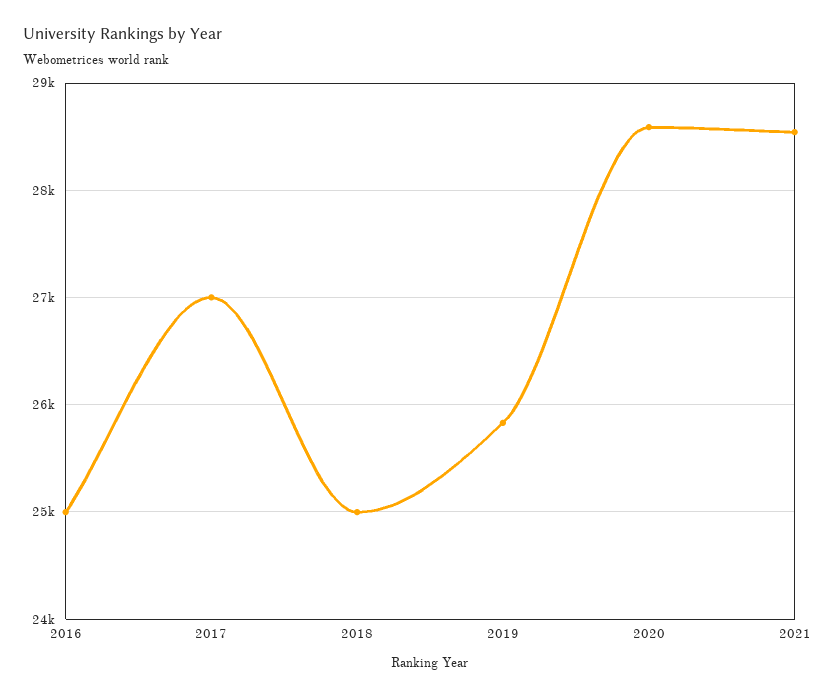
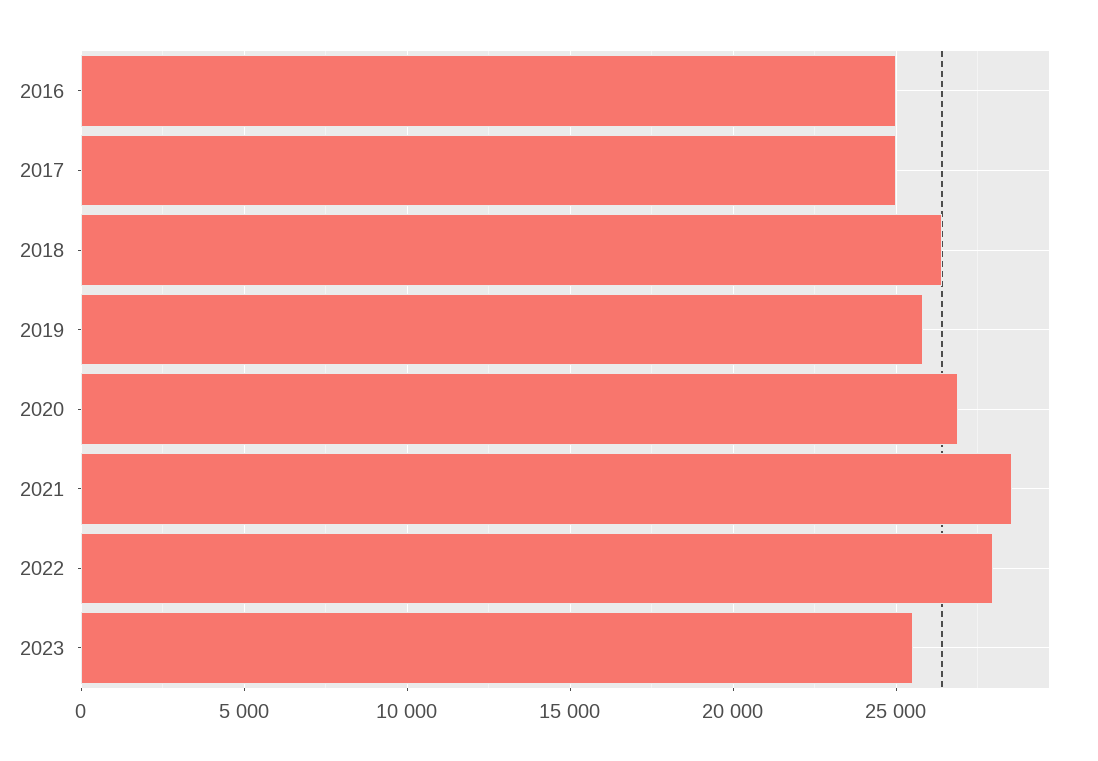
2017: 27000 -> 25000
2018: 25000 -> 26500
2020: 28600 -> 27000
2022: none -> 28000
2023: none -> 25500

